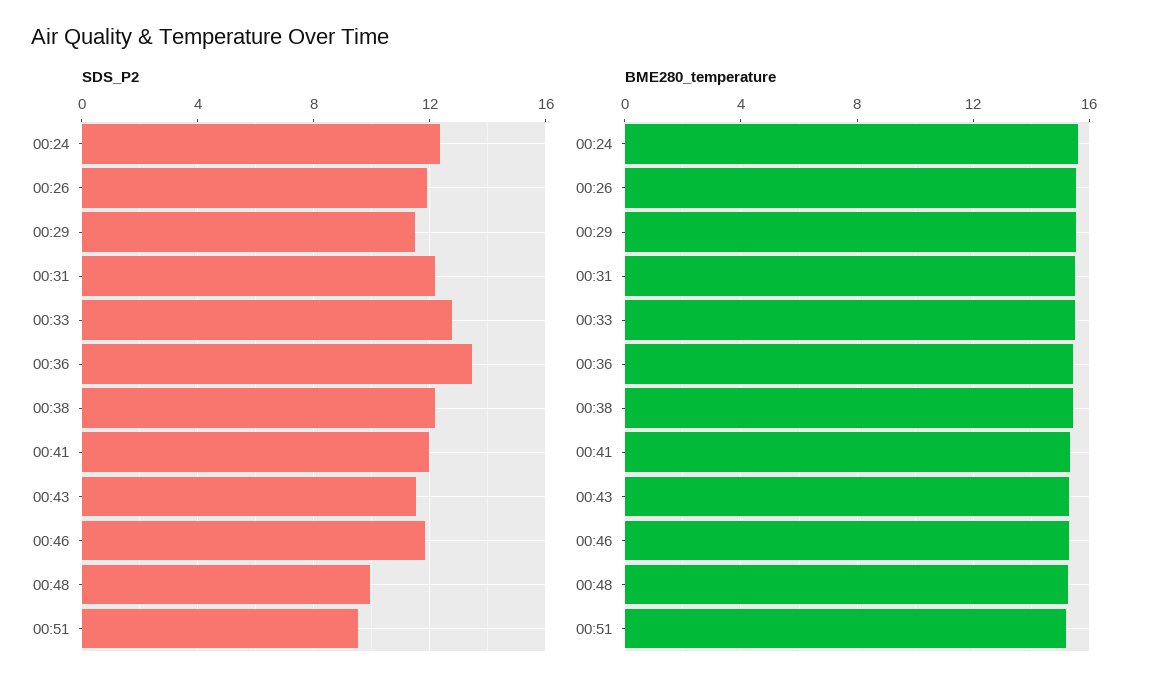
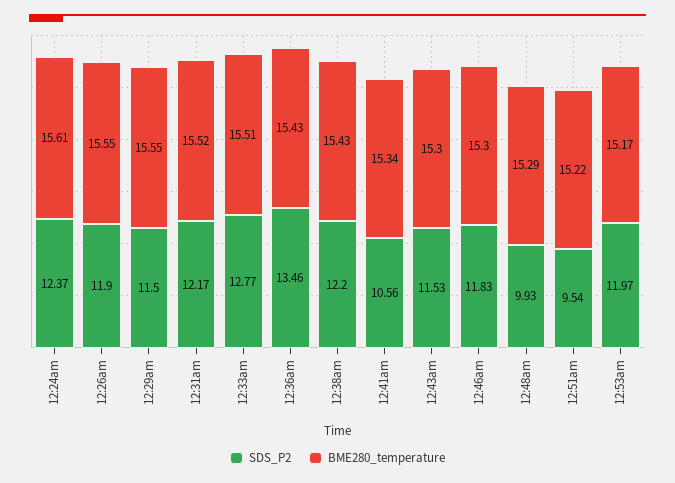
SDS_P2, 00:41: 12 -> 10.56
SDS_P2, 12:53am: none -> 11.97
BME280_temperature, 12:53am: none -> 15.17

